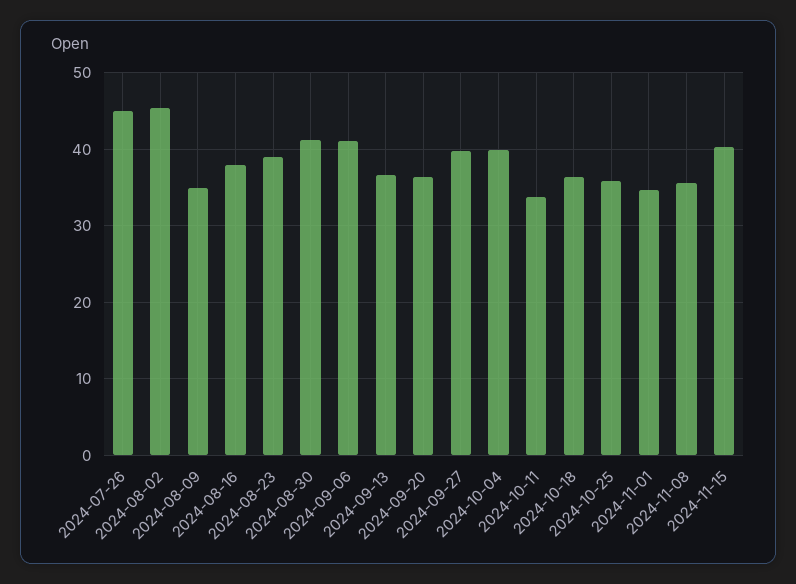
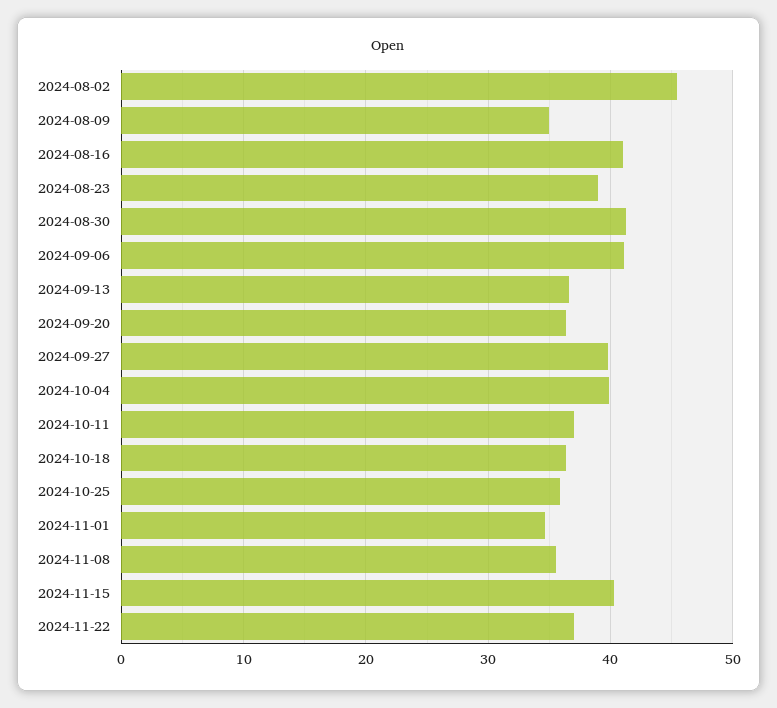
2024-07-26: 45 -> none
2024-08-16: 38 -> 41
2024-10-11: 34 -> 37
2024-11-22: none -> 37

